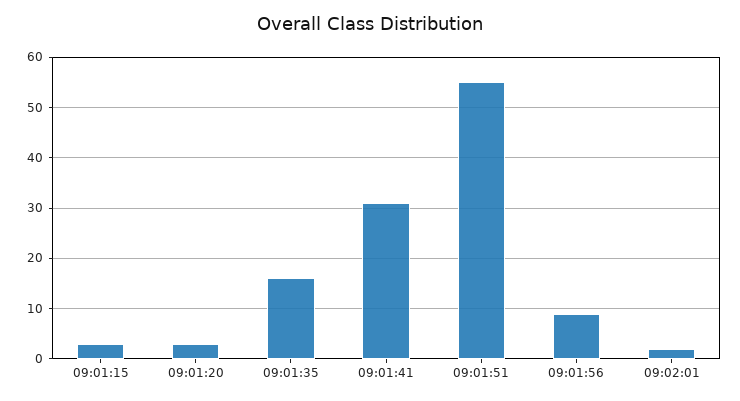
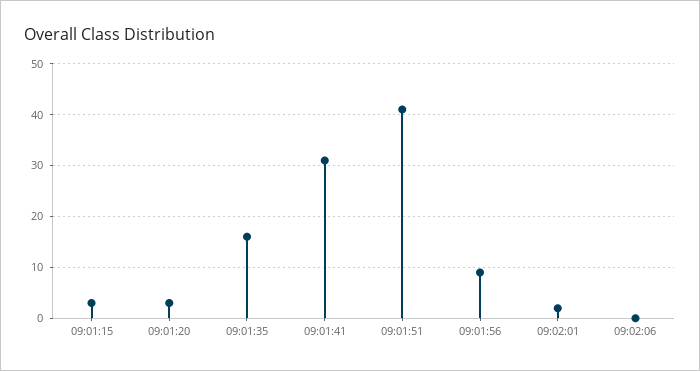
09:01:51: 55 -> 40
09:02:06: none -> 0

